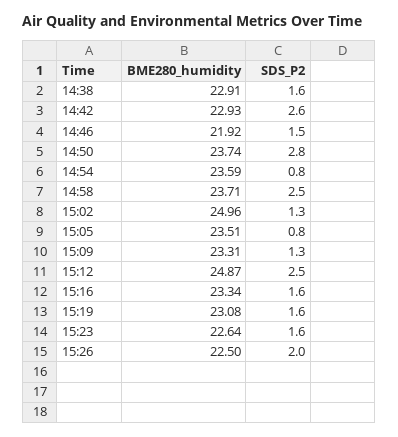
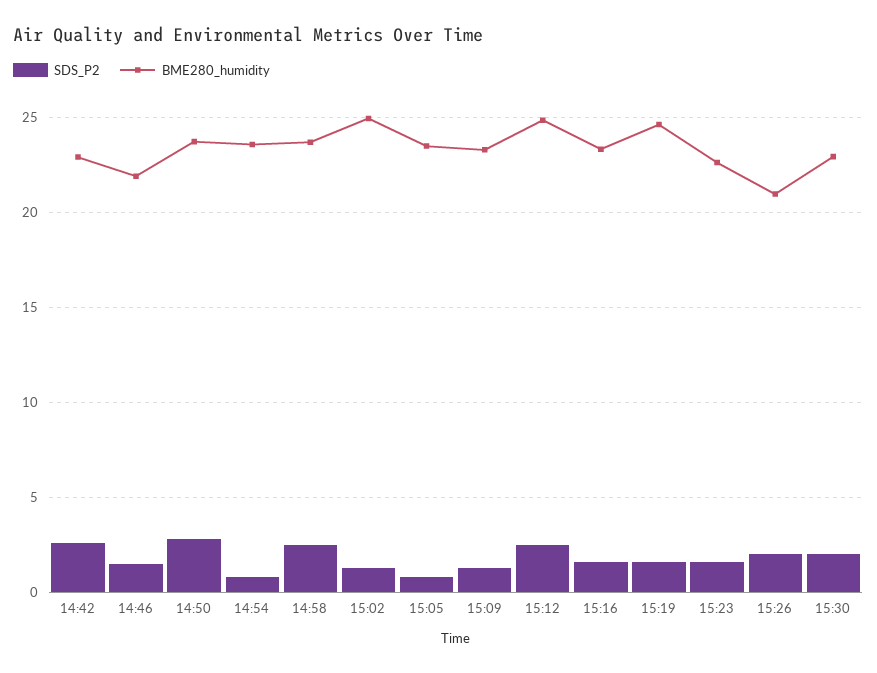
BME280_humidity, 14:38: 22.91 -> none
SDS_P2, 14:38: 1.6 -> none
BME280_humidity, 15:19: 23.08 -> 24.5
BME280_humidity, 15:26: 22.5 -> 21
SDS_P2, 15:30: none -> 2
BME280_humidity, 15:30: none -> 23

